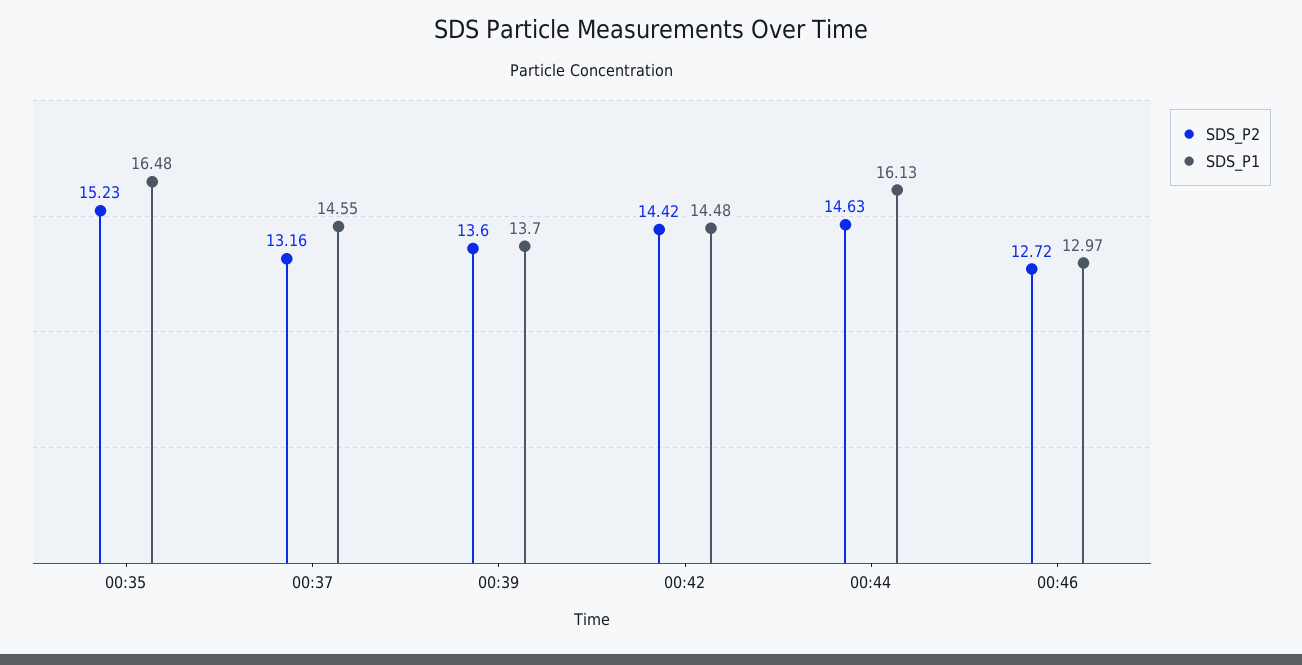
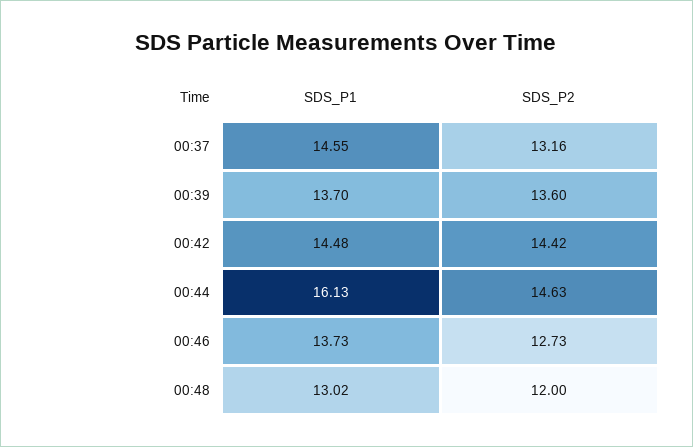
SDS_P2, 00:35: 15.23 -> none
SDS_P1, 00:35: 16.48 -> none
SDS_P2, 00:46: 12.72 -> 12.73
SDS_P1, 00:46: 12.97 -> 13.73
SDS_P1, 00:48: none -> 13.02
SDS_P2, 00:48: none -> 12

